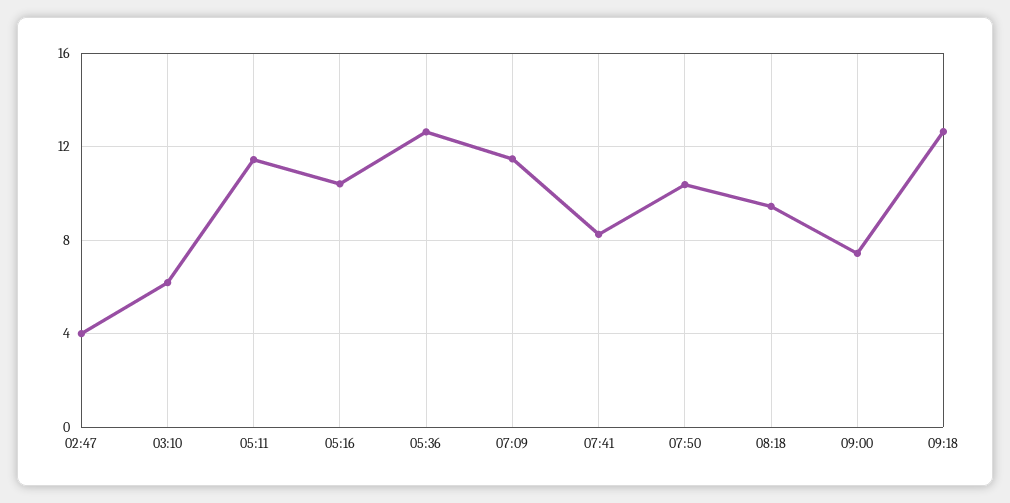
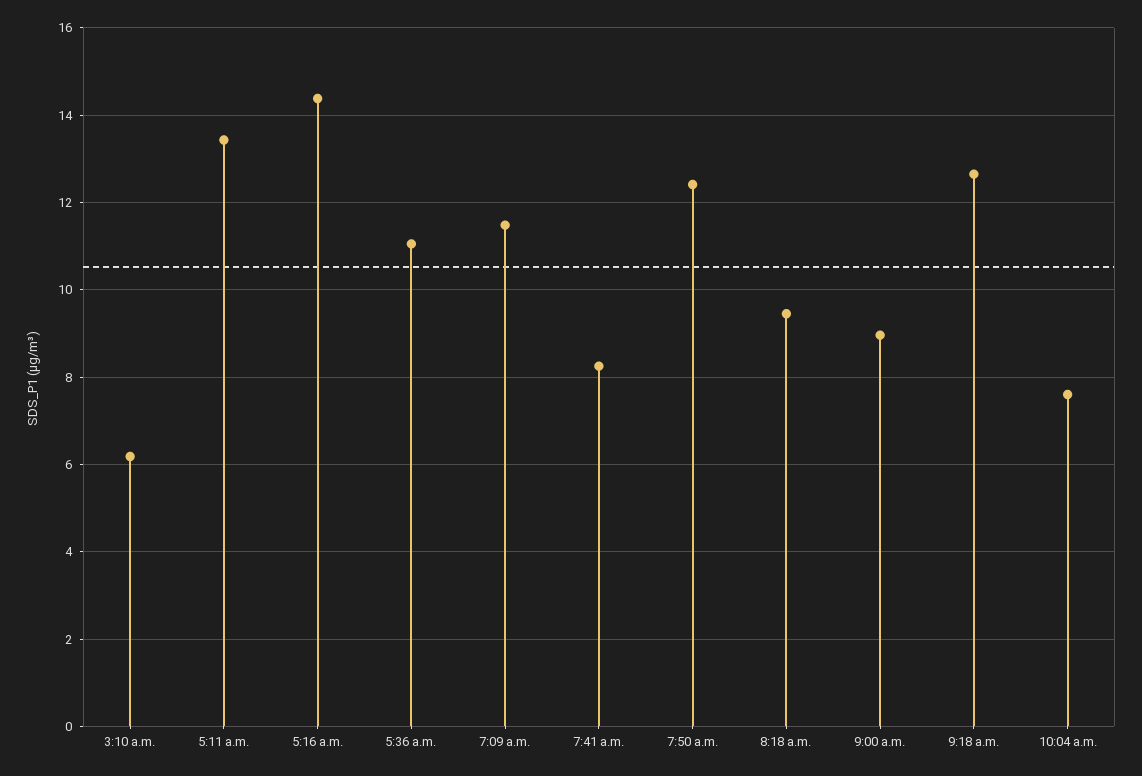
02:47: 4 -> none
05:11: 11.5 -> 13.4
05:16: 10.5 -> 14.4
05:36: 12.5 -> 11
07:50: 10.5 -> 12.4
09:00: 7.5 -> 9
10:04 a.m.: none -> 7.6

